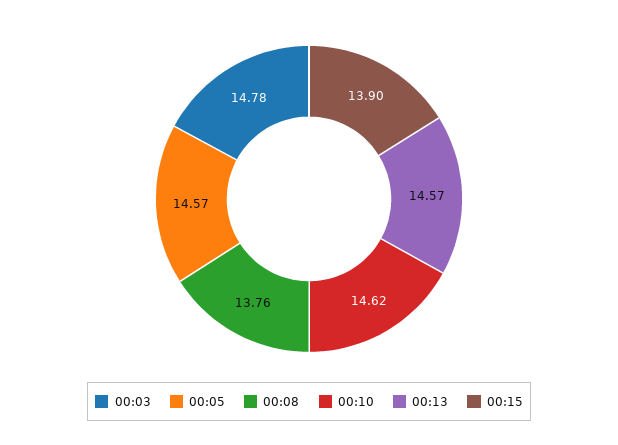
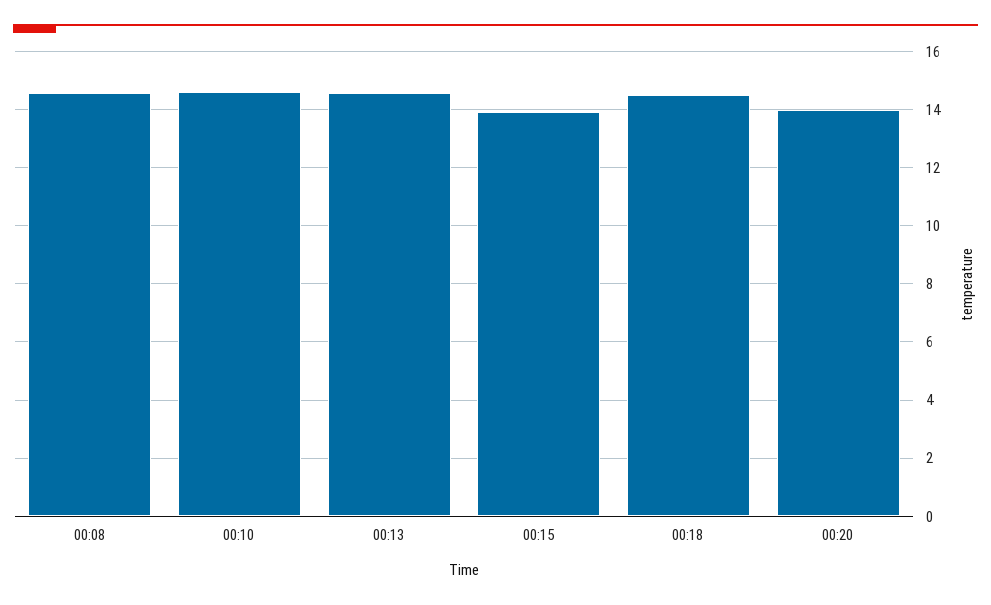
00:03: 14.78 -> none
00:05: 14.57 -> none
00:08: 13.76 -> 14.5
00:18: none -> 14.5
00:20: none -> 14

